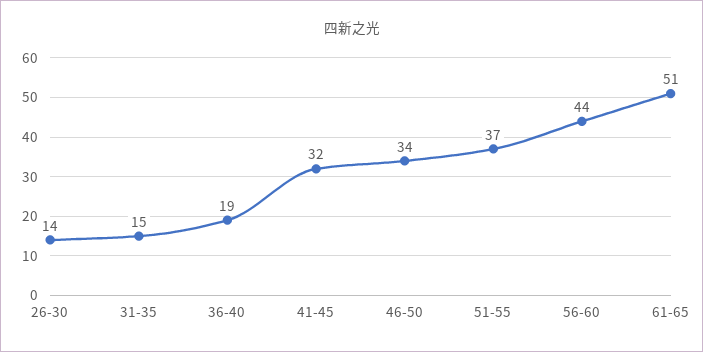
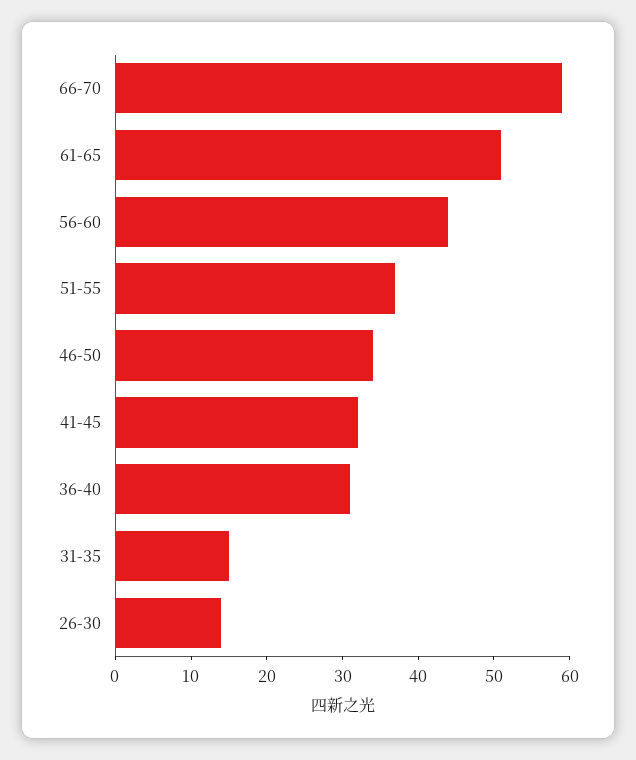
36-40: 19 -> 30
66-70: none -> 60

